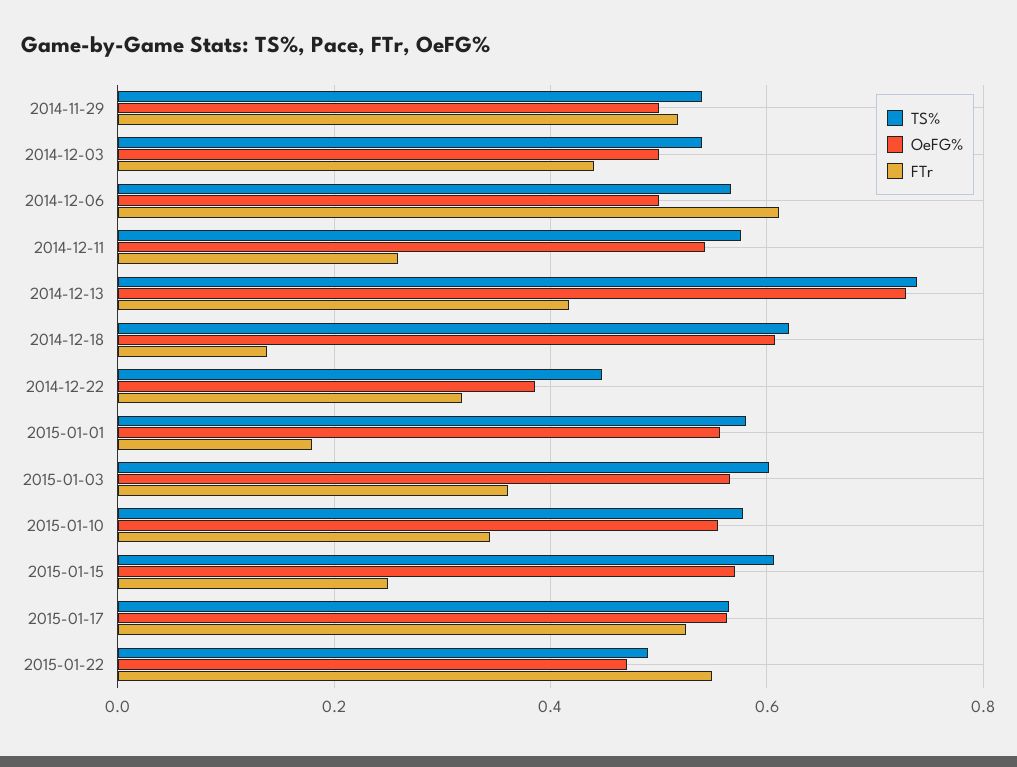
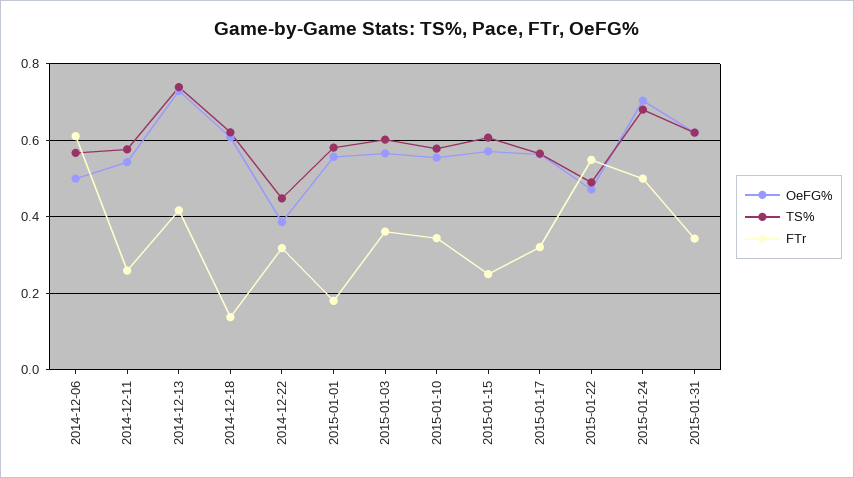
TS%, 2014-11-29: 0.54 -> none
OeFG%, 2014-11-29: 0.5 -> none
FTr, 2014-11-29: 0.52 -> none
TS%, 2014-12-03: 0.54 -> none
OeFG%, 2014-12-03: 0.5 -> none
FTr, 2014-12-03: 0.44 -> none
FTr, 2015-01-17: 0.52 -> 0.32
OeFG%, 2015-01-24: none -> 0.7
TS%, 2015-01-24: none -> 0.68
FTr, 2015-01-24: none -> 0.5
OeFG%, 2015-01-31: none -> 0.62
TS%, 2015-01-31: none -> 0.62
FTr, 2015-01-31: none -> 0.34

